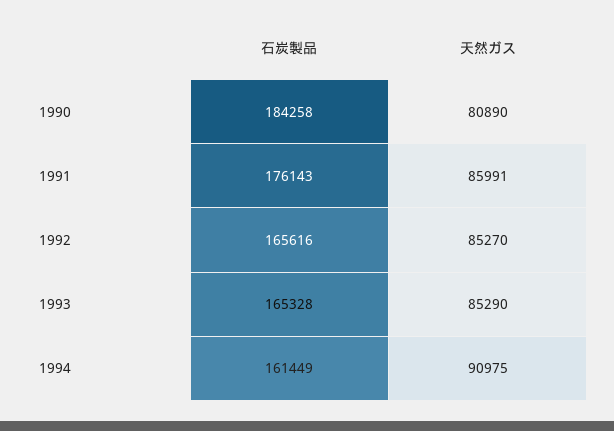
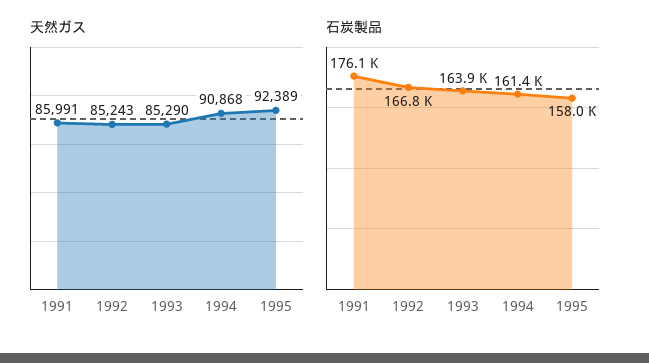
石炭製品, 1990: 184258 -> none
天然ガス, 1990: 80890 -> none
石炭製品, 1992: 165616 -> 166800
天然ガス, 1992: 85270 -> 85243
石炭製品, 1993: 165328 -> 163900
天然ガス, 1994: 90975 -> 90868
天然ガス, 1995: none -> 92389
石炭製品, 1995: none -> 158000

